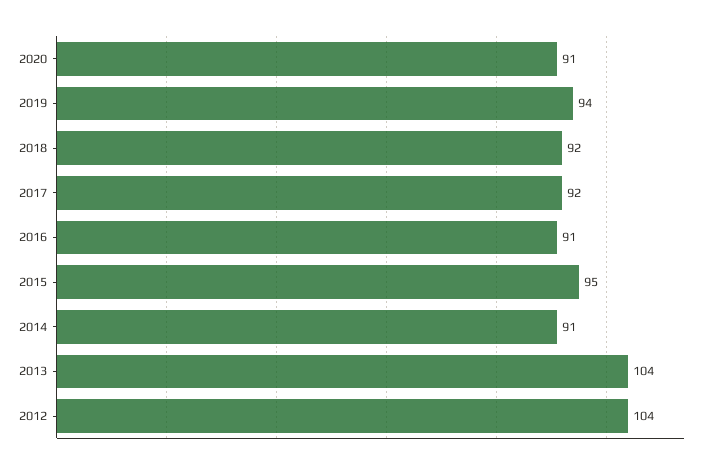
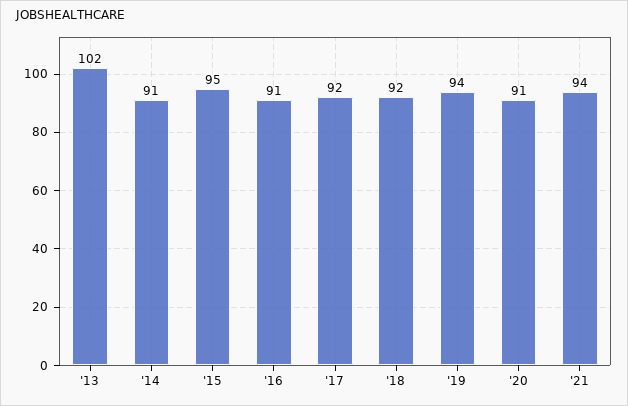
2013: 104 -> 102
2012: 104 -> none
'21: none -> 94

